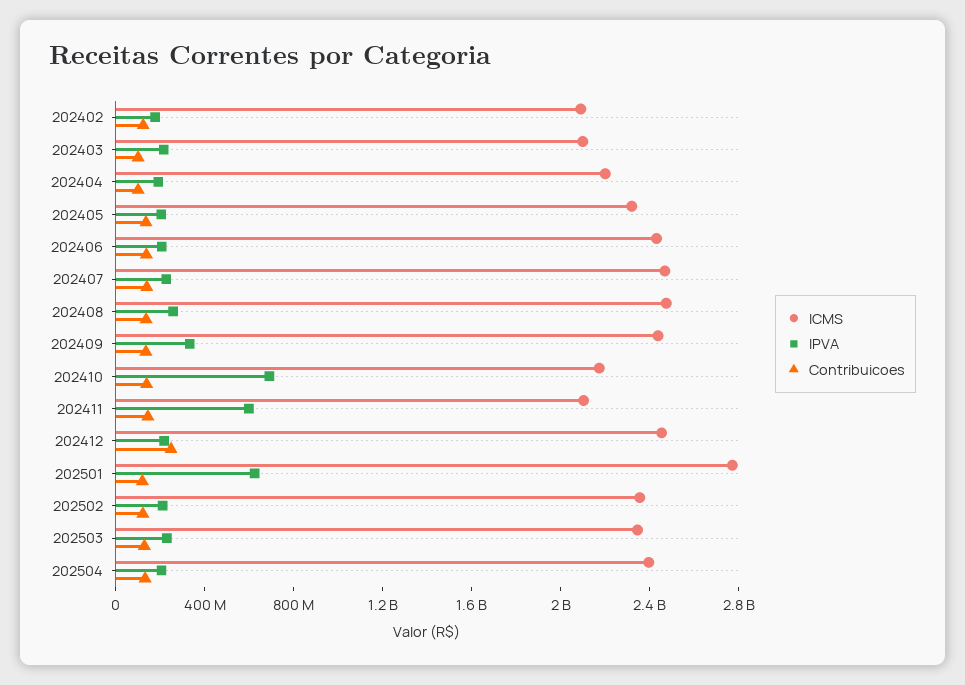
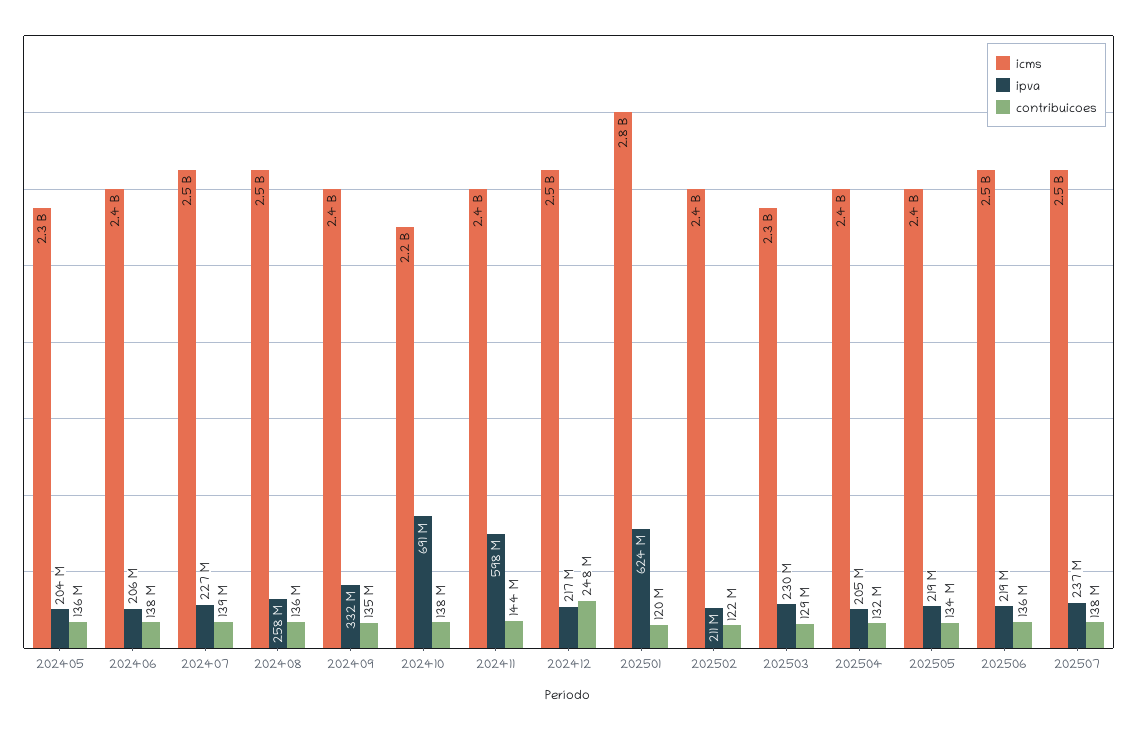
ICMS, 202402: 2100000000 -> none
IPVA, 202402: 200000000 -> none
Contribuicoes, 202402: 100000000 -> none
ICMS, 202403: 2100000000 -> none
IPVA, 202403: 200000000 -> none
Contribuicoes, 202403: 100000000 -> none
ICMS, 202404: 2200000000 -> none
IPVA, 202404: 200000000 -> none
Contribuicoes, 202404: 100000000 -> none
ICMS, 202411: 2100000000 -> 2400000000
ICMS, 202505: none -> 2400000000
IPVA, 202505: none -> 219000000
Contribuicoes, 202505: none -> 134000000
ICMS, 202506: none -> 2500000000
IPVA, 202506: none -> 219000000
Contribuicoes, 202506: none -> 136000000
ICMS, 202507: none -> 2500000000
IPVA, 202507: none -> 237000000
Contribuicoes, 202507: none -> 138000000

